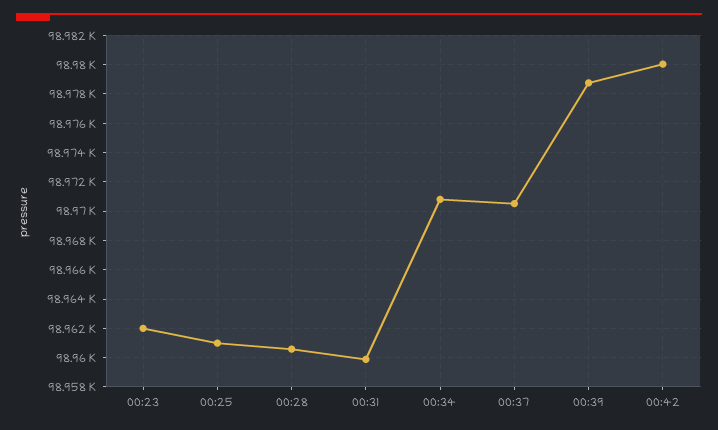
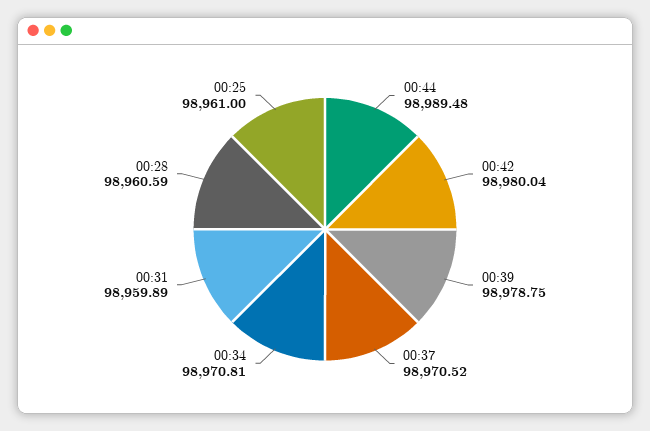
00:23: 98962 -> none
00:44: none -> 98989.48

